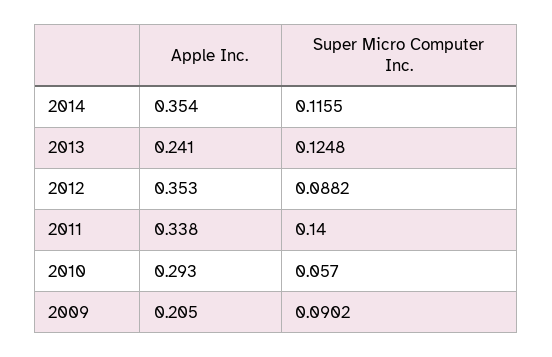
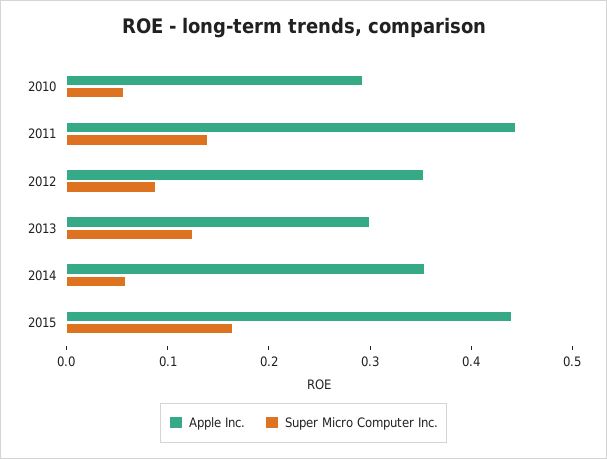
Super Micro Computer Inc., 2014: 0.1155 -> 0.06
Apple Inc., 2013: 0.241 -> 0.3
Apple Inc., 2011: 0.338 -> 0.44
Apple Inc., 2009: 0.205 -> none
Super Micro Computer Inc., 2009: 0.0902 -> none
Apple Inc., 2015: none -> 0.44
Super Micro Computer Inc., 2015: none -> 0.16

